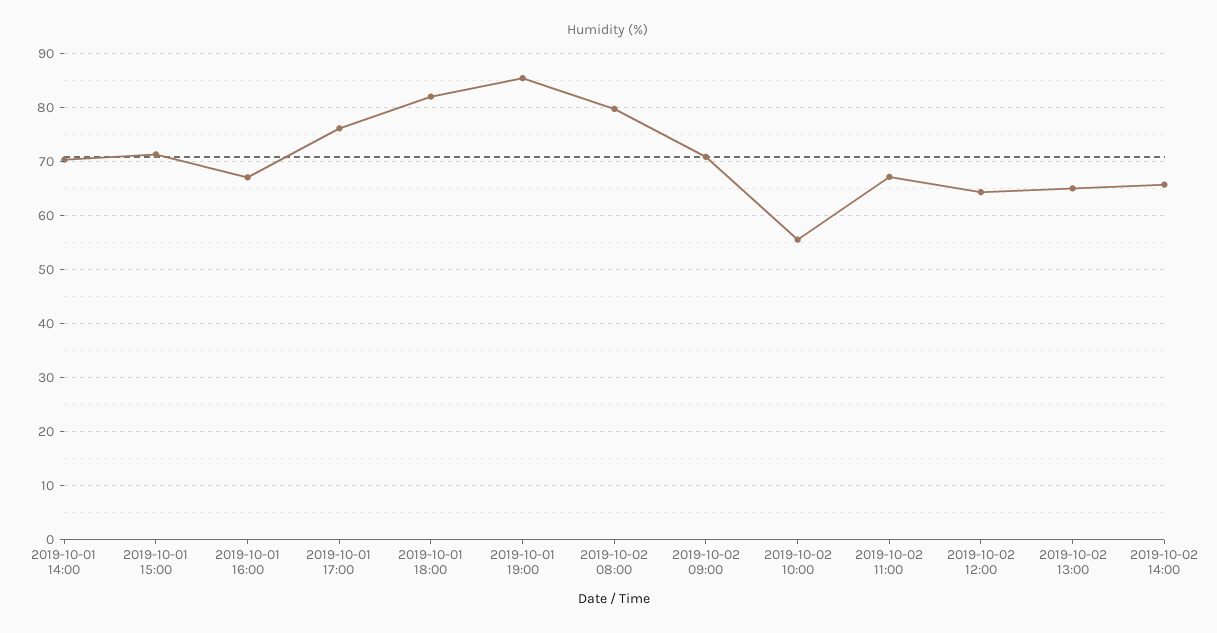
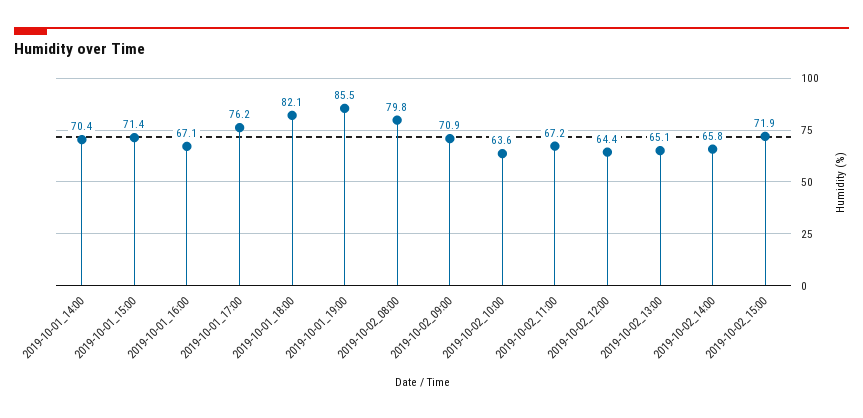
2019-10-02 10:00: 56 -> 63.6
2019-10-02_15:00: none -> 71.9

